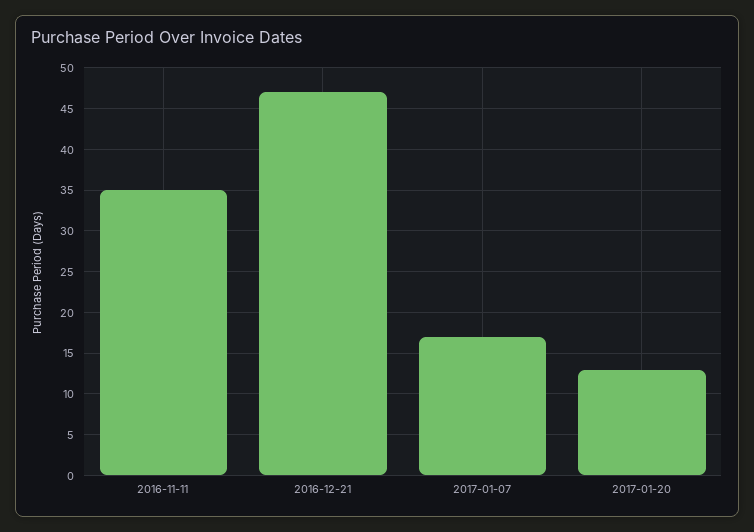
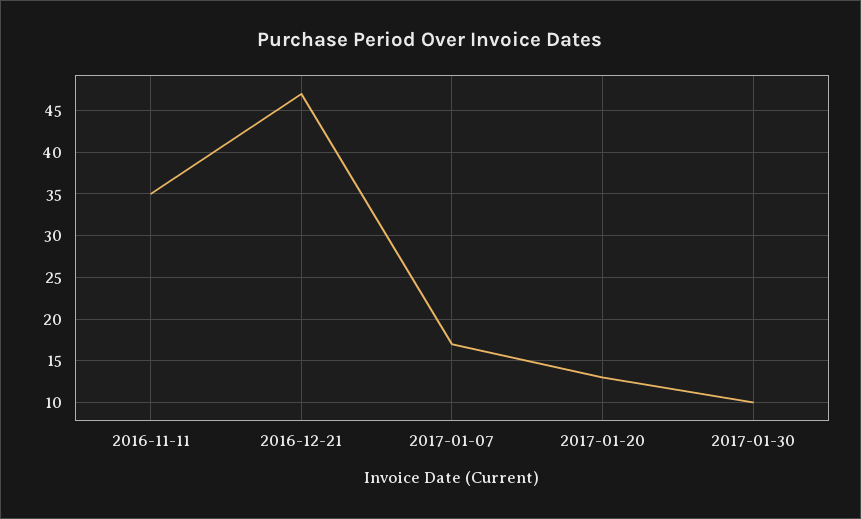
2017-01-30: none -> 10

